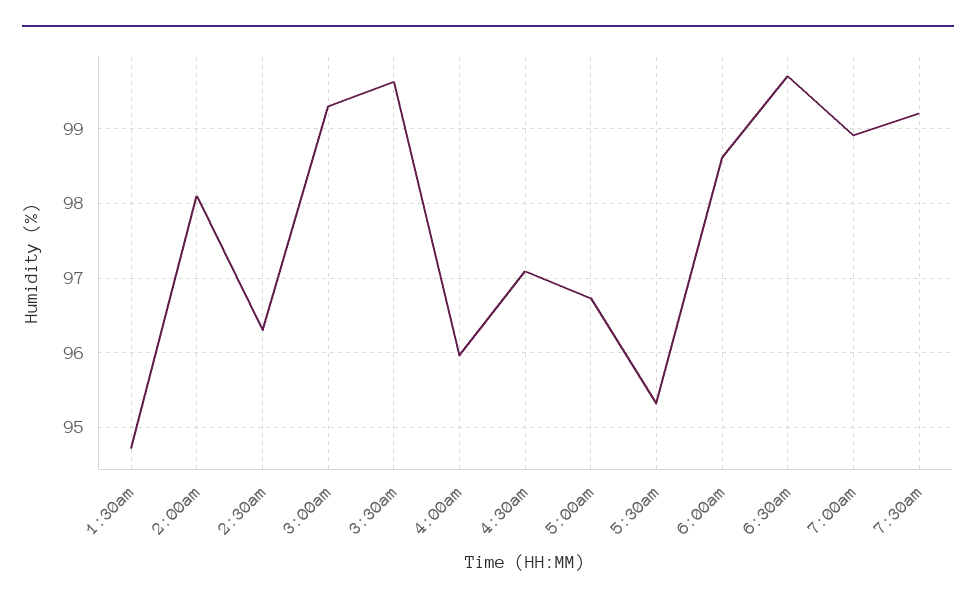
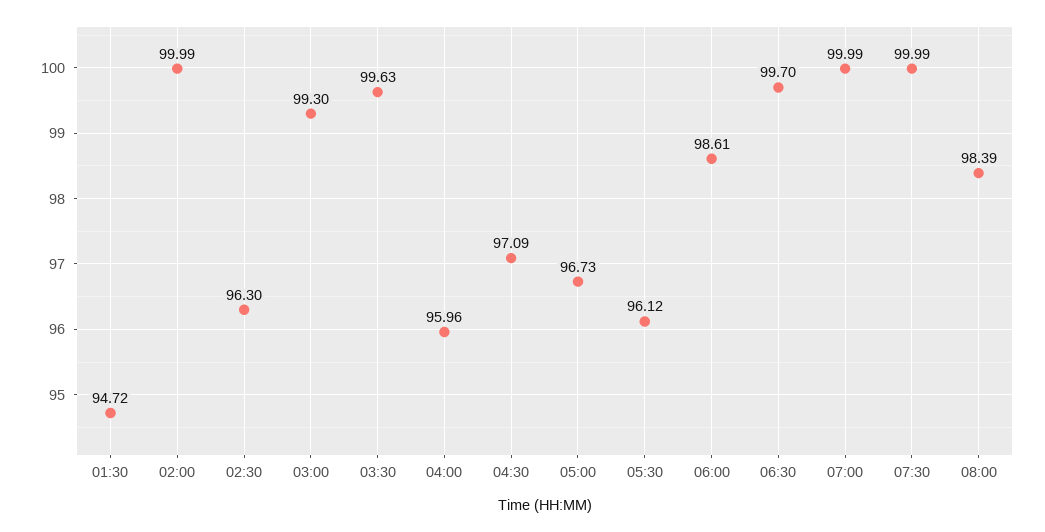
2:00am: 98.1 -> 99.99
5:30am: 95.3 -> 96.12
7:00am: 98.9 -> 99.99
7:30am: 99.2 -> 99.99
08:00: none -> 98.39

